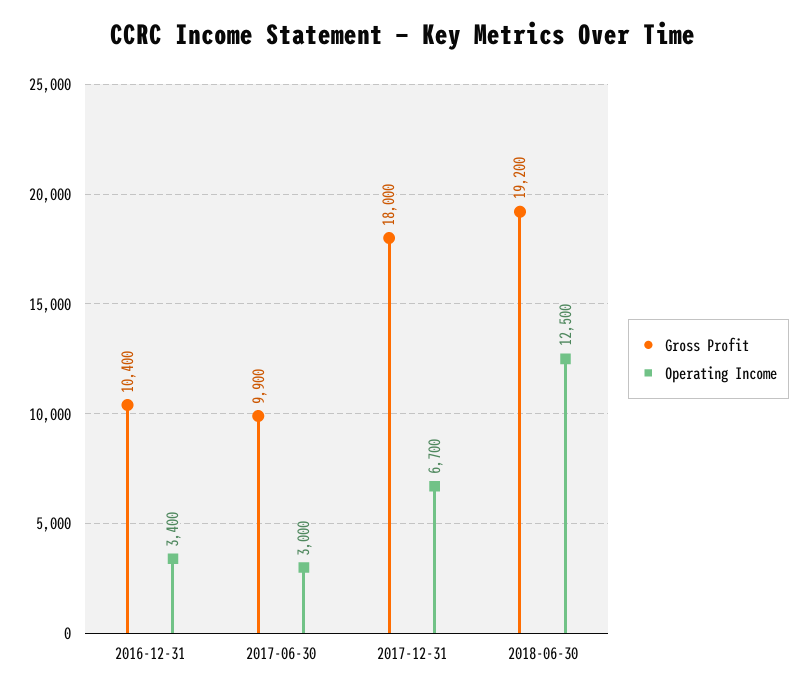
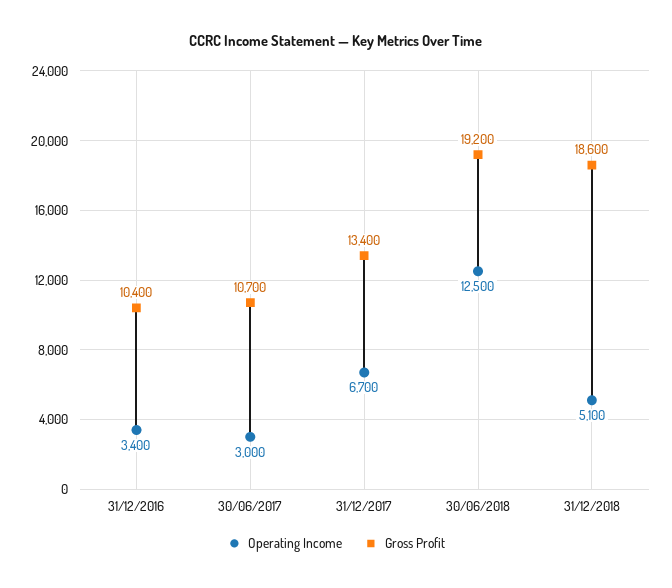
Gross Profit, 2017-06-30: 9900 -> 10700
Gross Profit, 2017-12-31: 18000 -> 13400
Operating Income, 31/12/2018: none -> 5100
Gross Profit, 31/12/2018: none -> 18600

